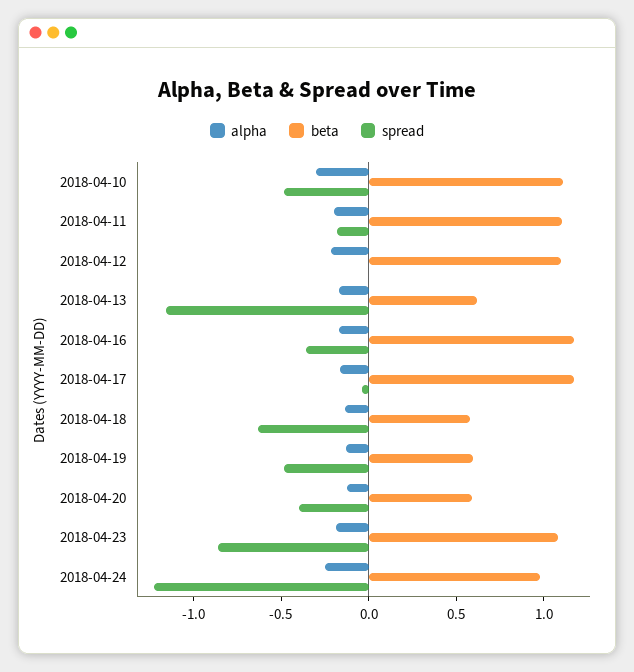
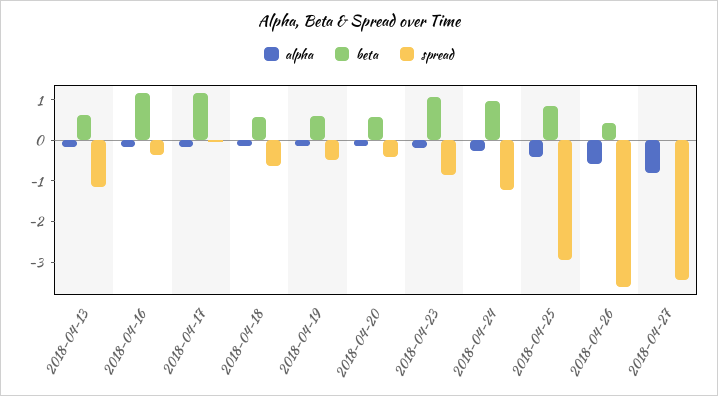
alpha, 2018-04-10: -0.3 -> none
beta, 2018-04-10: 1.1 -> none
spread, 2018-04-10: -0.5 -> none
alpha, 2018-04-11: -0.2 -> none
beta, 2018-04-11: 1.1 -> none
spread, 2018-04-11: -0.2 -> none
alpha, 2018-04-12: -0.2 -> none
beta, 2018-04-12: 1.1 -> none
spread, 2018-04-12: 0 -> none
alpha, 2018-04-25: none -> -0.4
beta, 2018-04-25: none -> 0.8
spread, 2018-04-25: none -> -3
alpha, 2018-04-26: none -> -0.6
beta, 2018-04-26: none -> 0.4
spread, 2018-04-26: none -> -3.6
alpha, 2018-04-27: none -> -0.8
beta, 2018-04-27: none -> 0
spread, 2018-04-27: none -> -3.4

